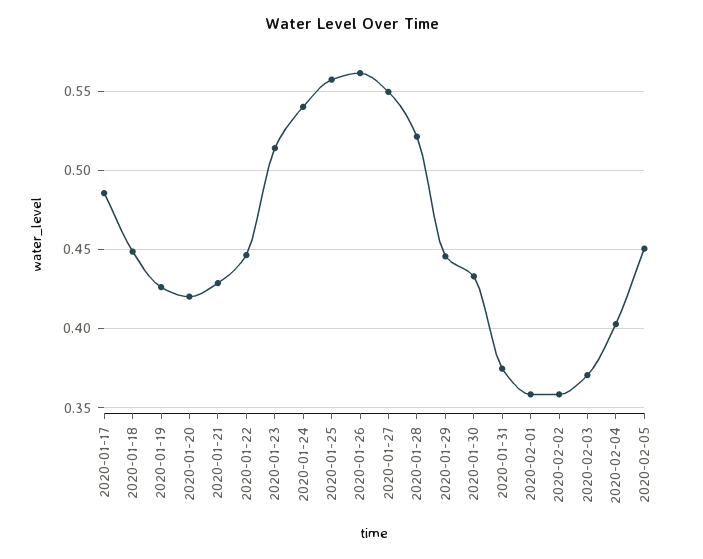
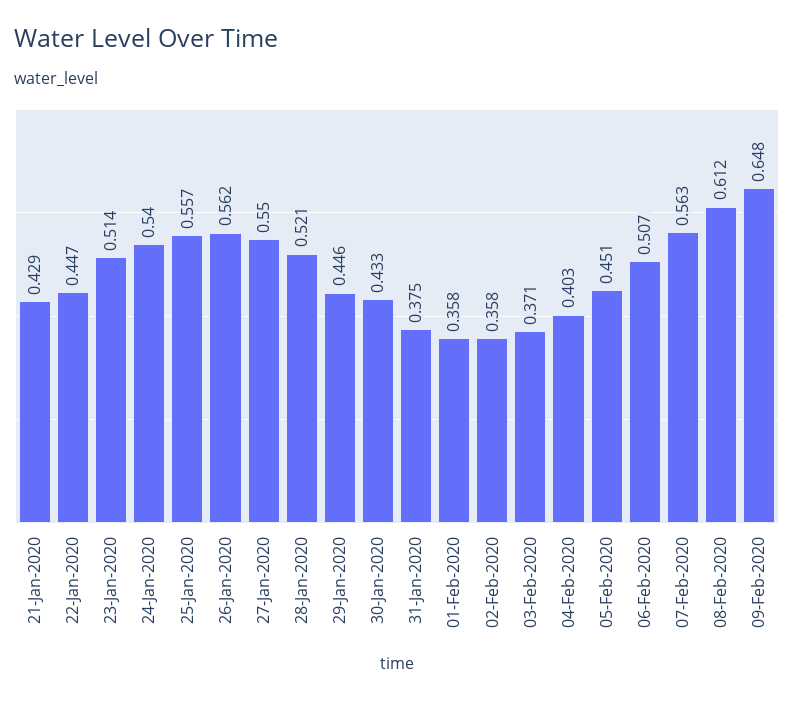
2020-01-17: 0.485 -> none
2020-01-18: 0.45 -> none
2020-01-19: 0.425 -> none
2020-01-20: 0.42 -> none
06-Feb-2020: none -> 0.507
07-Feb-2020: none -> 0.563
08-Feb-2020: none -> 0.612
09-Feb-2020: none -> 0.648

